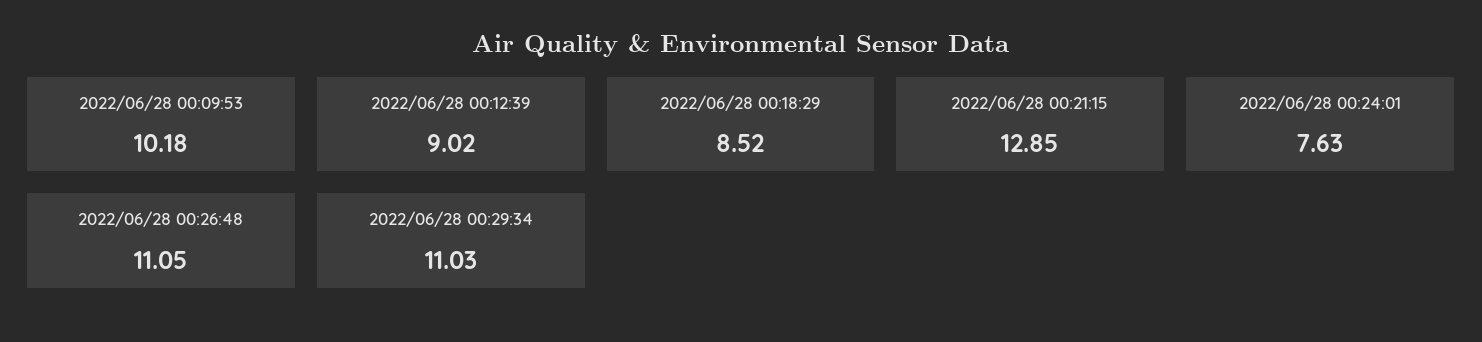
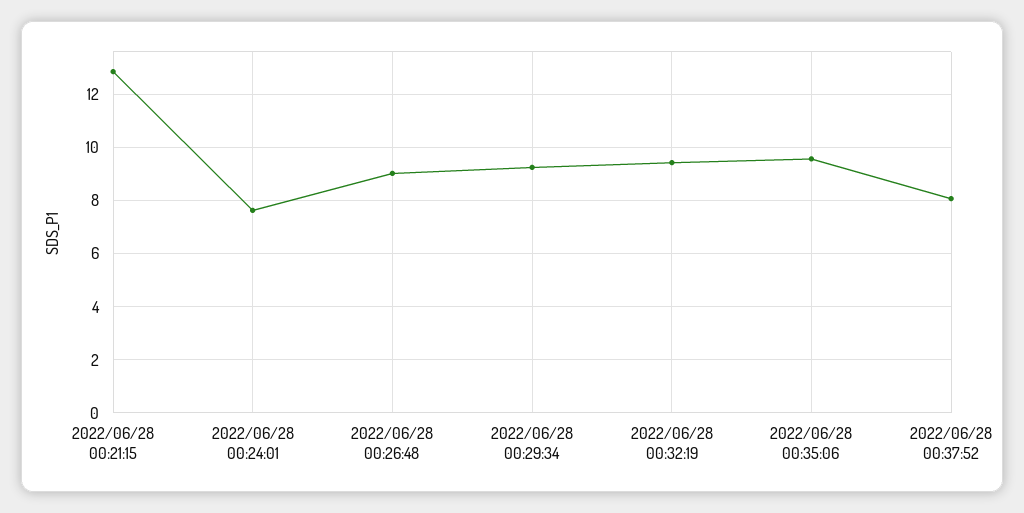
2022/06/28 00:09:53: 10.18 -> none
2022/06/28 00:12:39: 9.02 -> none
2022/06/28 00:18:29: 8.52 -> none
2022/06/28 00:26:48: 11.05 -> 9
2022/06/28 00:29:34: 11.03 -> 9.25
2022/06/28 00:32:19: none -> 9.5
2022/06/28 00:35:06: none -> 9.5
2022/06/28 00:37:52: none -> 8

